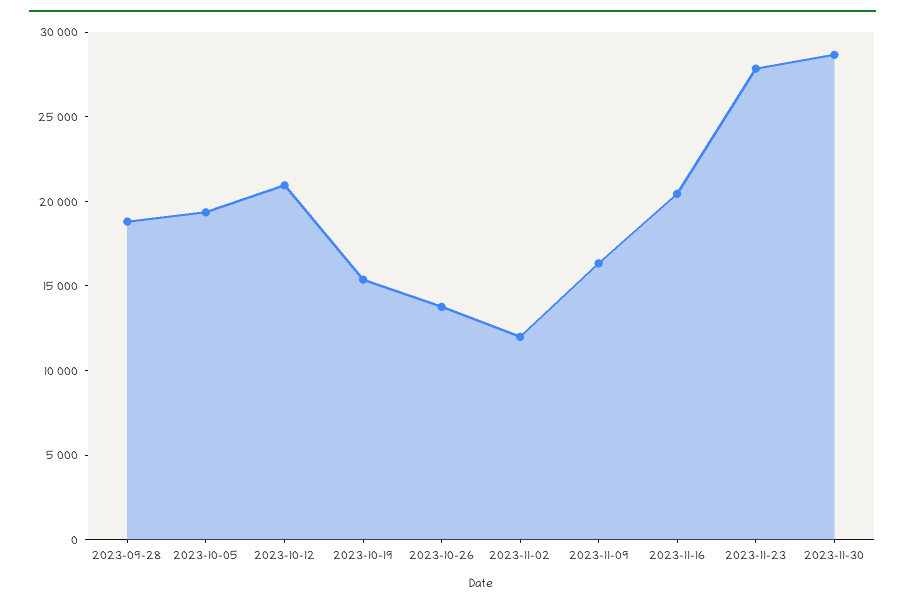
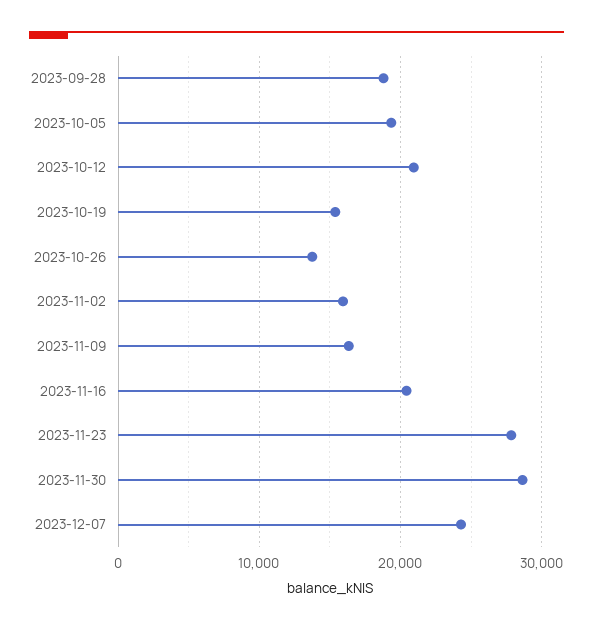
2023-11-02: 12000 -> 16000
2023-12-07: none -> 24000

